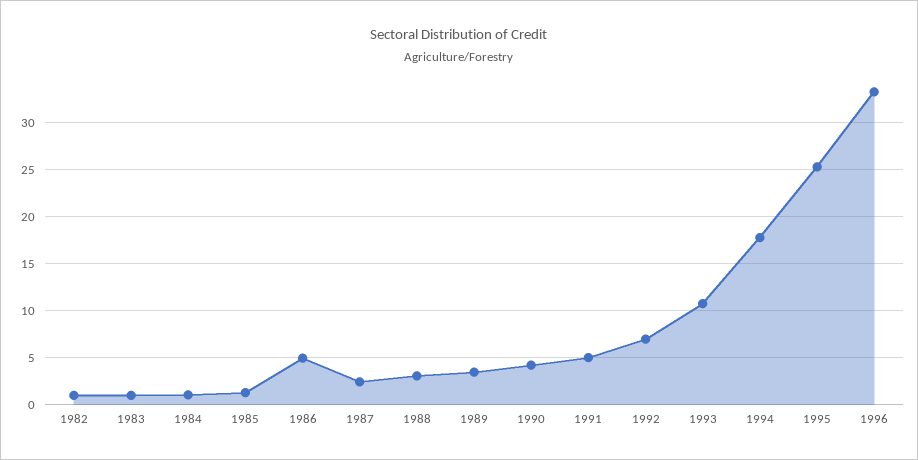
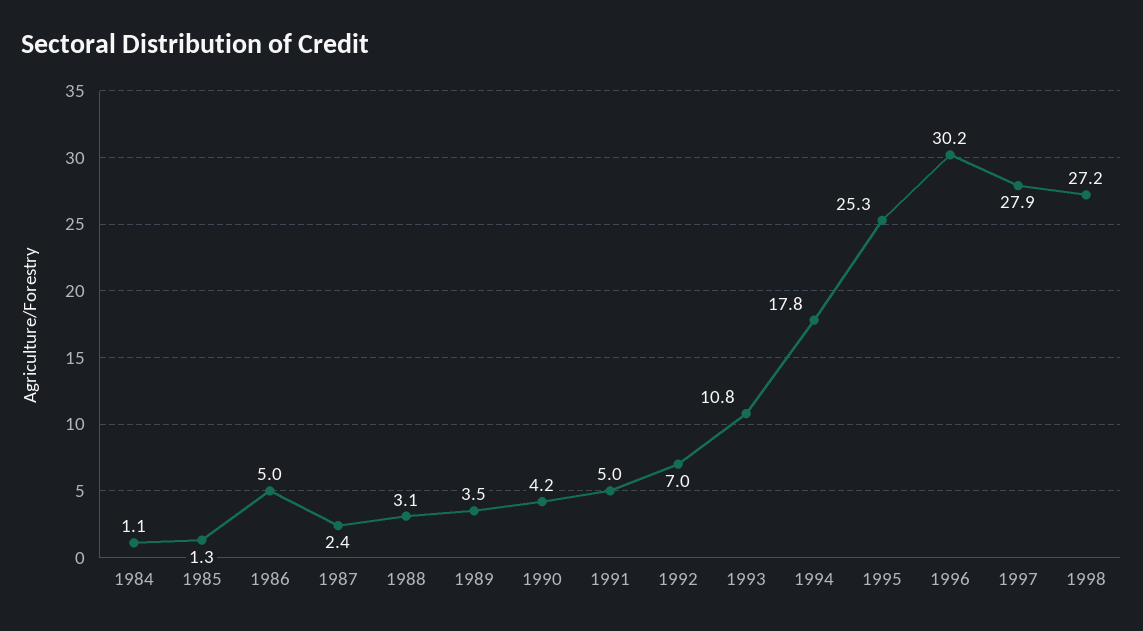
1982: 1 -> none
1983: 1 -> none
1996: 33 -> 30.2
1997: none -> 27.9
1998: none -> 27.2

